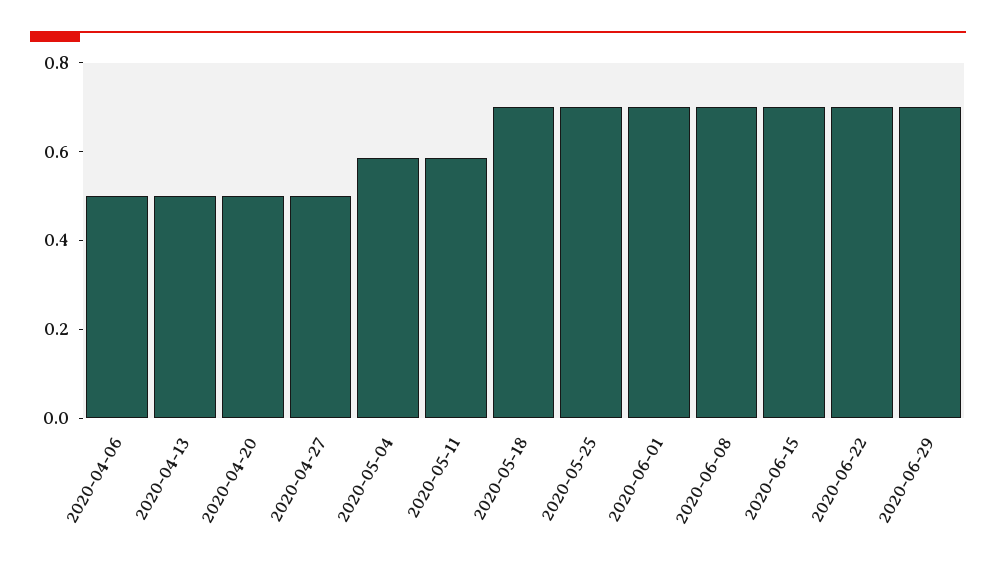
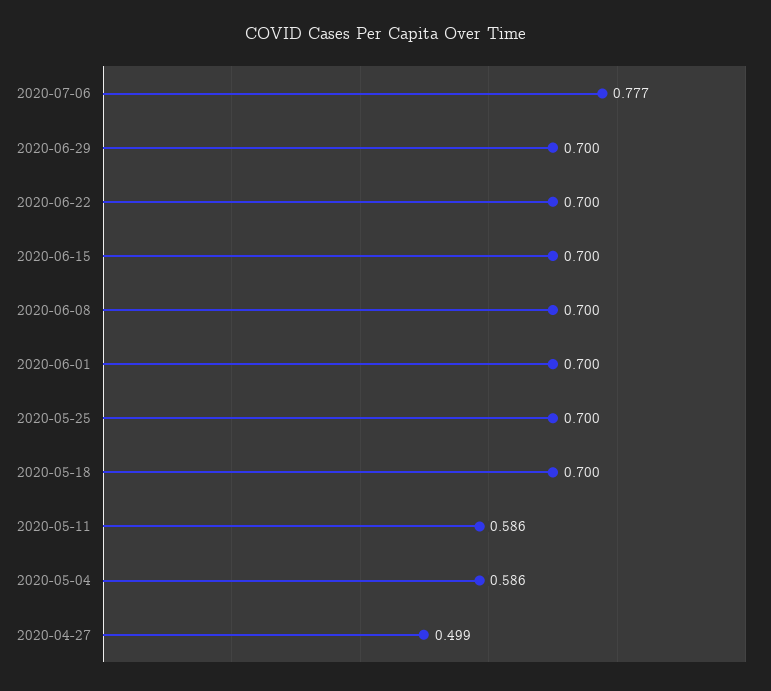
2020-04-06: 0.5 -> none
2020-04-13: 0.5 -> none
2020-04-20: 0.5 -> none
2020-07-06: none -> 0.777

